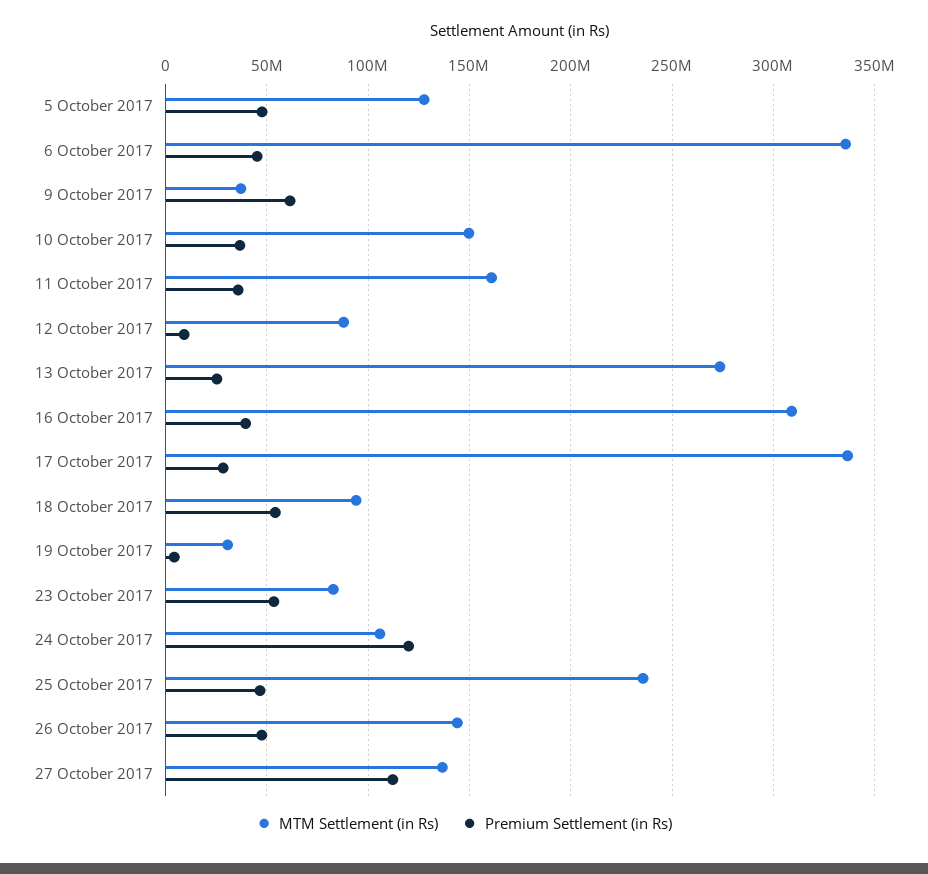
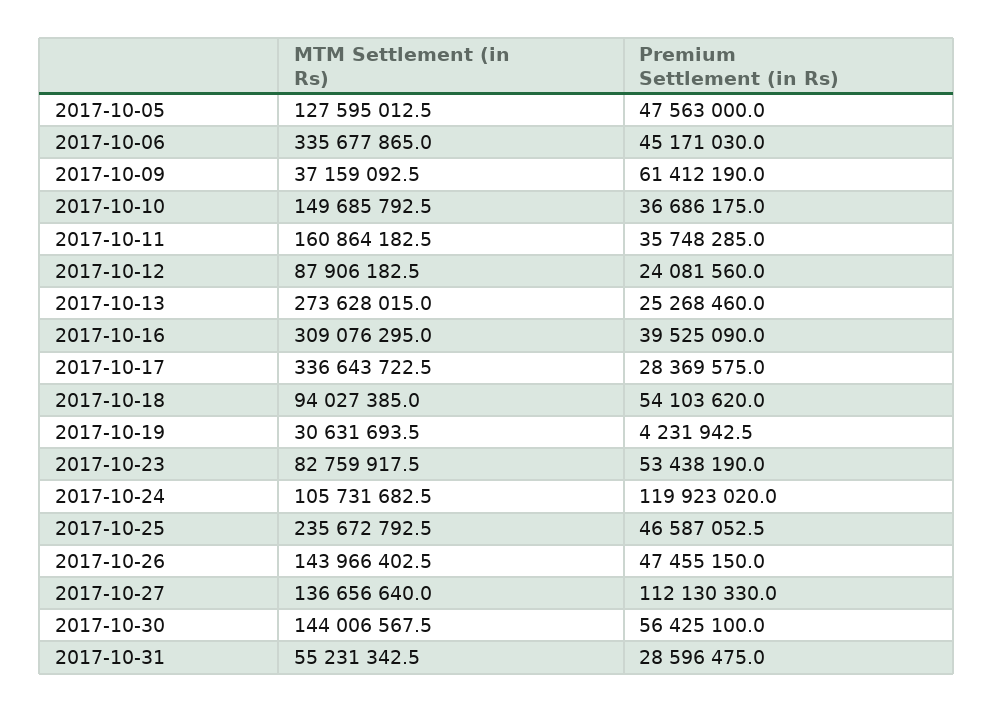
Premium Settlement (in Rs), 12 October 2017: 10000000 -> 24081560
MTM Settlement (in Rs), 2017-10-30: none -> 144006567.5
Premium Settlement (in Rs), 2017-10-30: none -> 56425100
MTM Settlement (in Rs), 2017-10-31: none -> 55231342.5
Premium Settlement (in Rs), 2017-10-31: none -> 28596475

